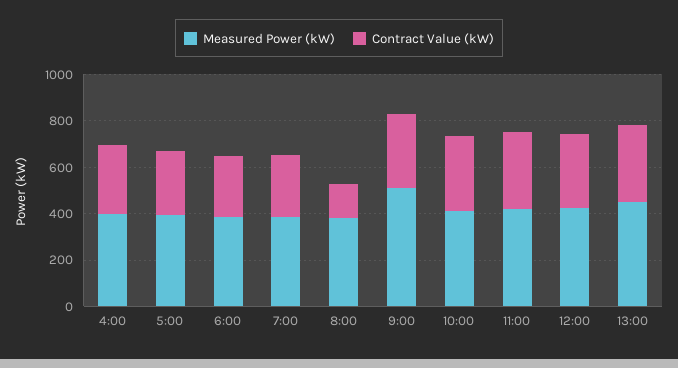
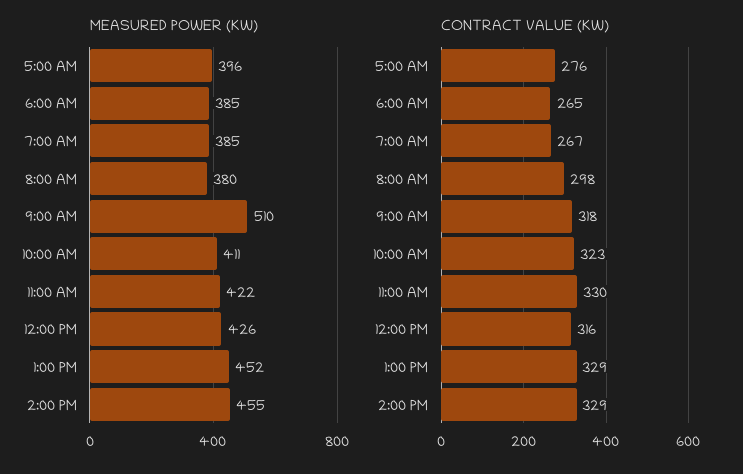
Measured Power (kW), 4:00: 400 -> none
Contract Value (kW), 4:00: 300 -> none
Contract Value (kW), 8:00: 150 -> 298
Measured Power (kW), 2:00 PM: none -> 455
Contract Value (kW), 2:00 PM: none -> 329

